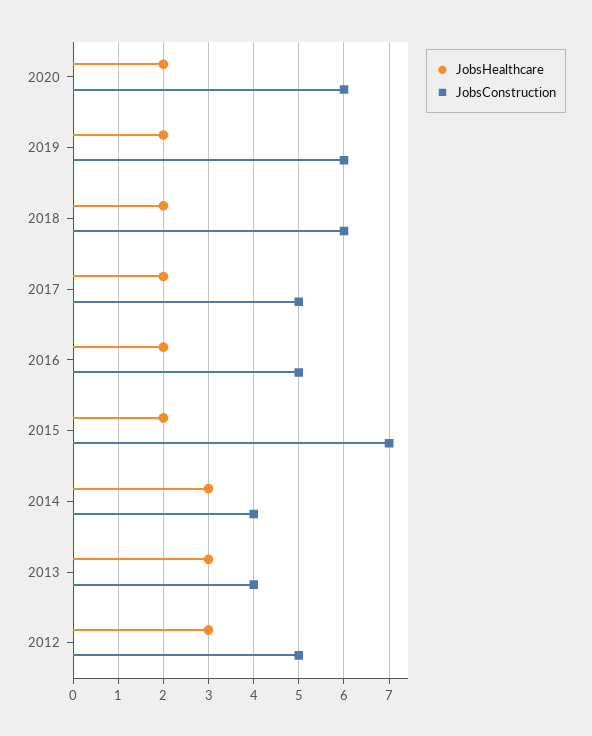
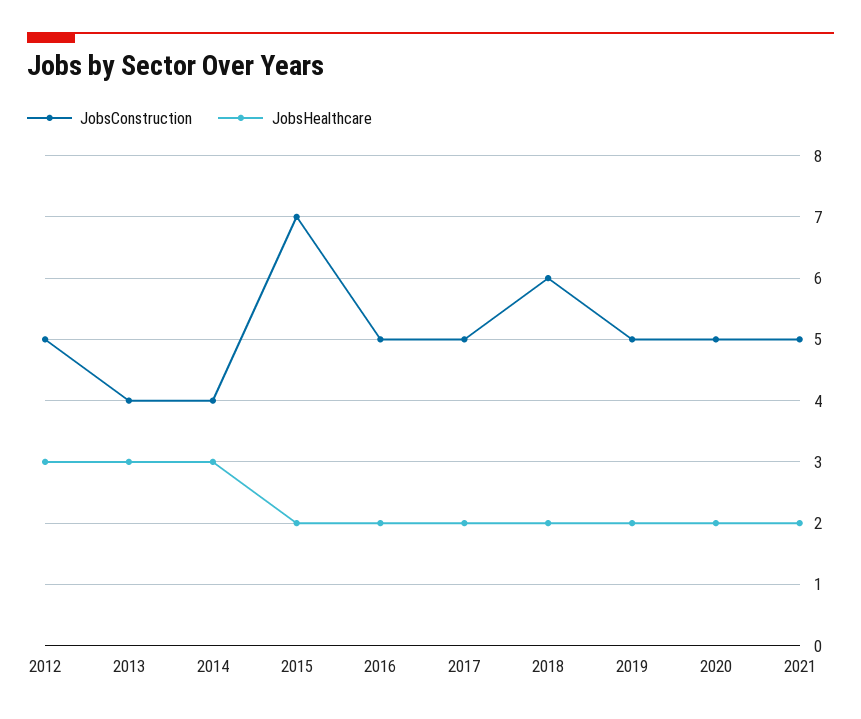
JobsConstruction, 2020: 6 -> 5
JobsConstruction, 2019: 6 -> 5
JobsConstruction, 2021: none -> 5
JobsHealthcare, 2021: none -> 2

